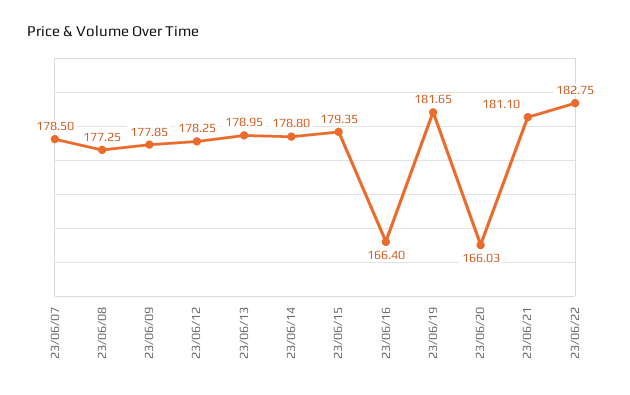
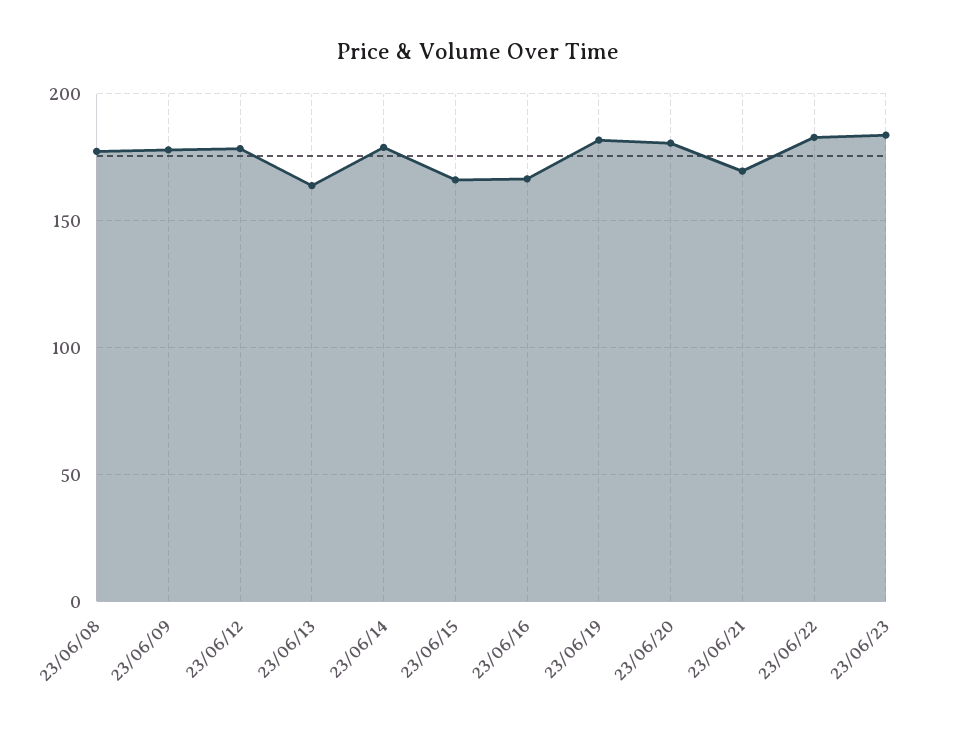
23/06/07: 178.5 -> none
23/06/13: 178.95 -> 165
23/06/15: 179.35 -> 165
23/06/20: 166.03 -> 180
23/06/21: 181.1 -> 170
23/06/23: none -> 185

